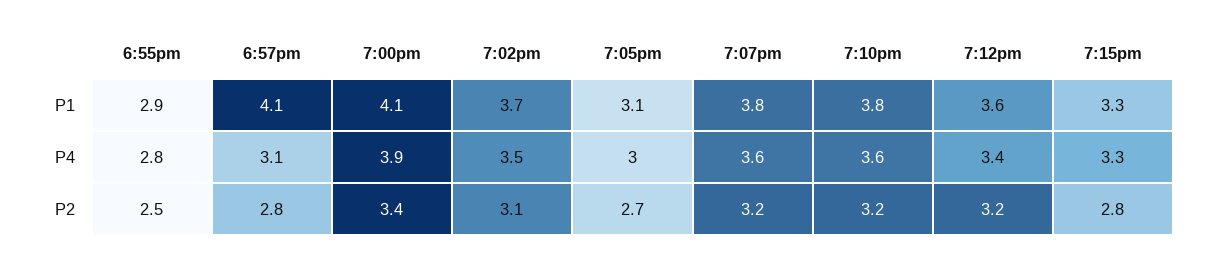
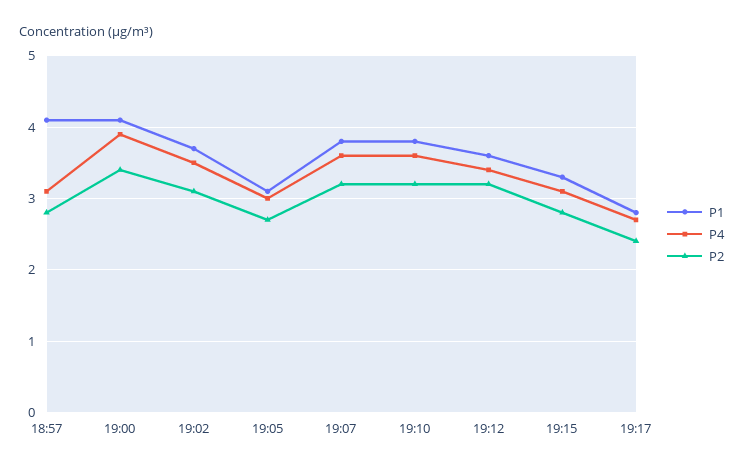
P1, 6:55pm: 2.9 -> none
P4, 6:55pm: 2.8 -> none
P4, 7:15pm: 3.3 -> 3.1
P2, 6:55pm: 2.5 -> none
P1, 19:17: none -> 2.8
P4, 19:17: none -> 2.7
P2, 19:17: none -> 2.4

